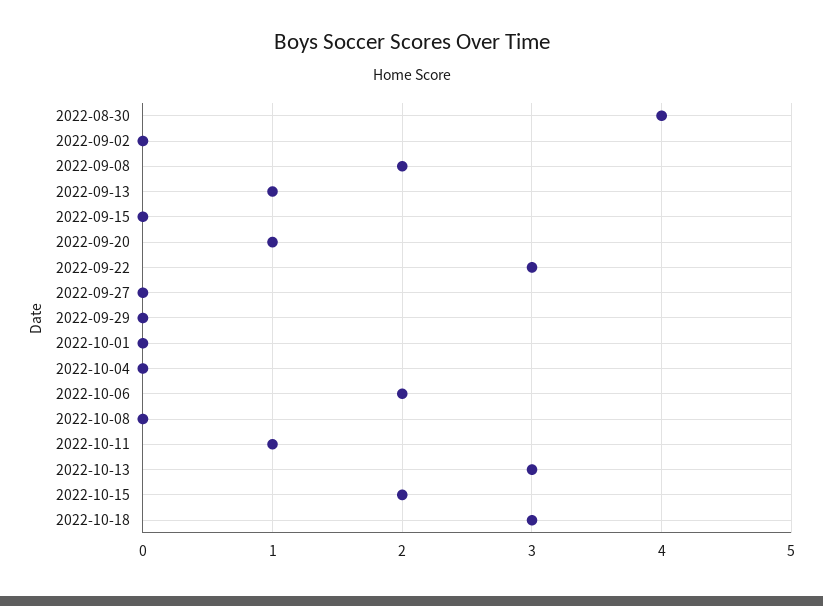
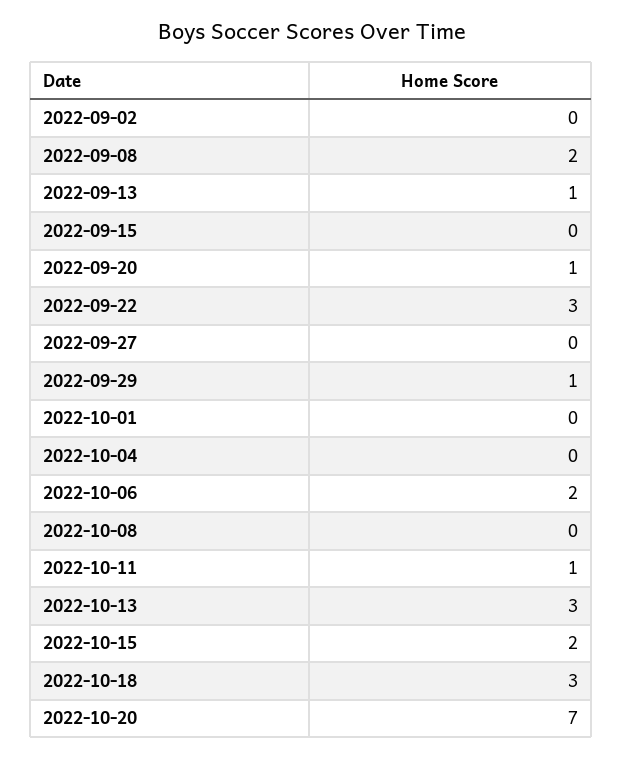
2022-08-30: 4 -> none
2022-09-29: 0 -> 1
2022-10-20: none -> 7

